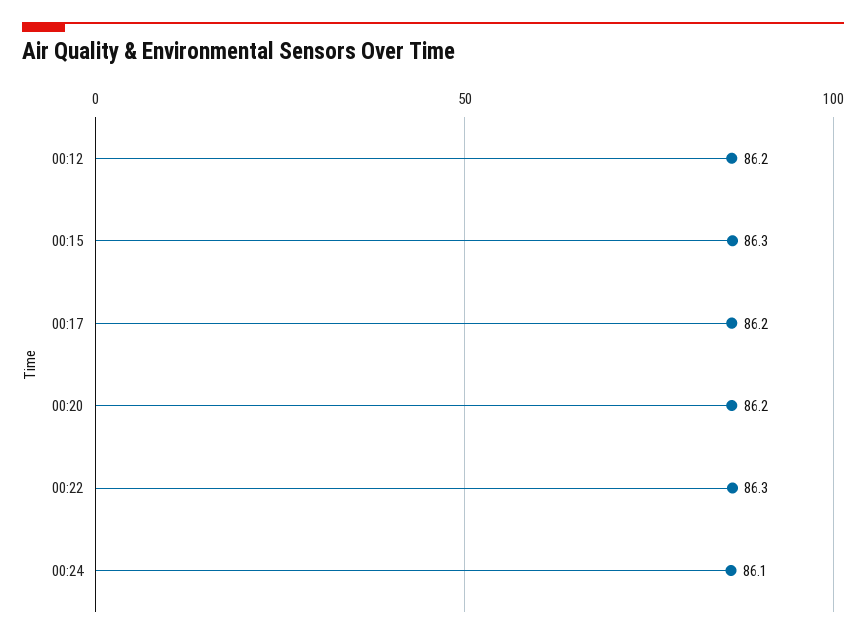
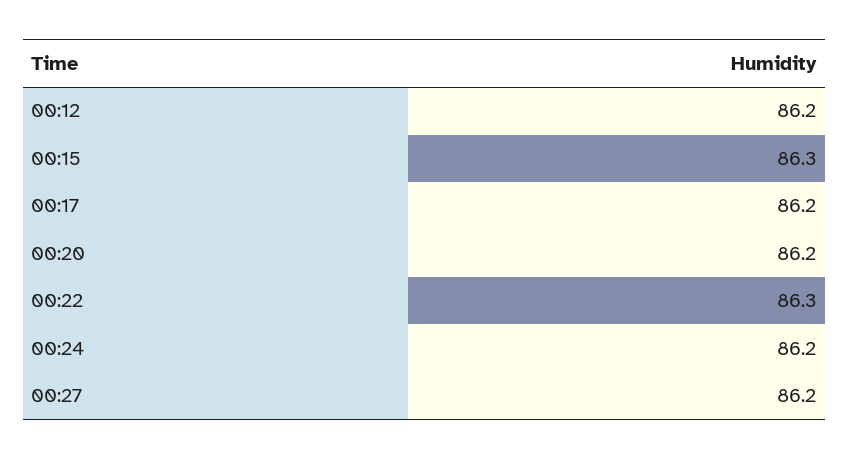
00:24: 86.1 -> 86.2
00:27: none -> 86.2

